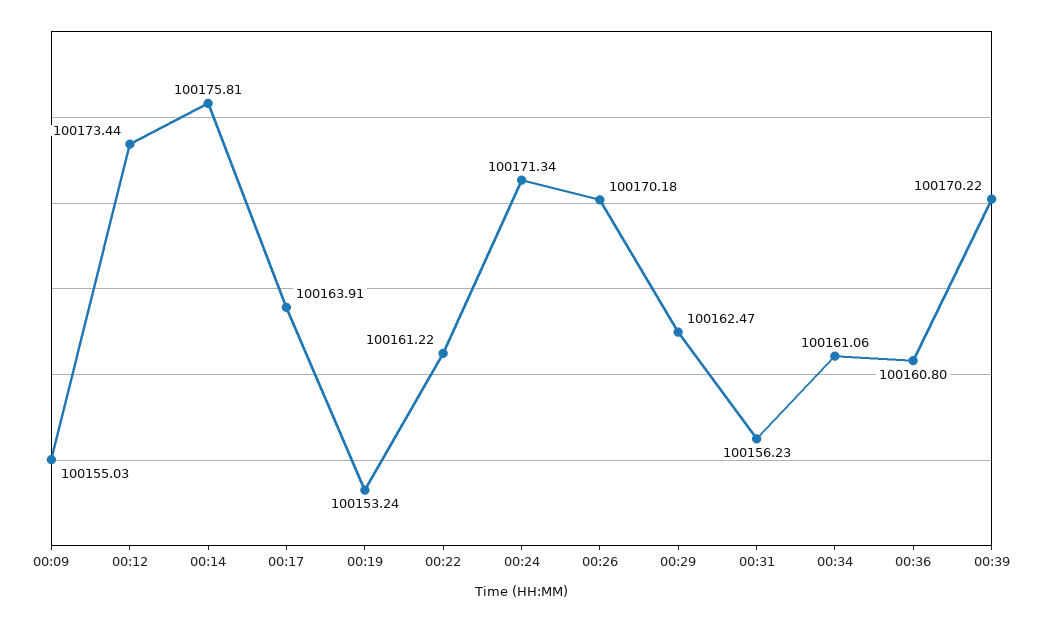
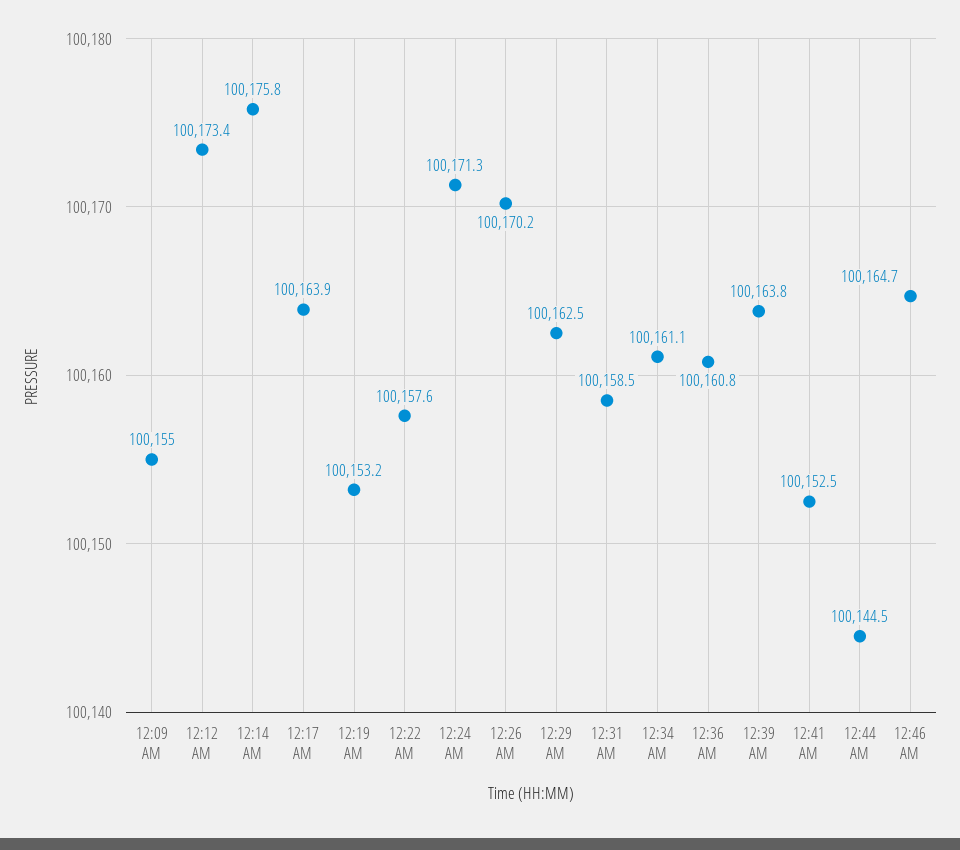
00:22: 100161.22 -> 100157.6
00:31: 100156.23 -> 100158.5
00:39: 100170.22 -> 100163.8
12:41 AM: none -> 100152.5
12:44 AM: none -> 100144.5
12:46 AM: none -> 100164.7

